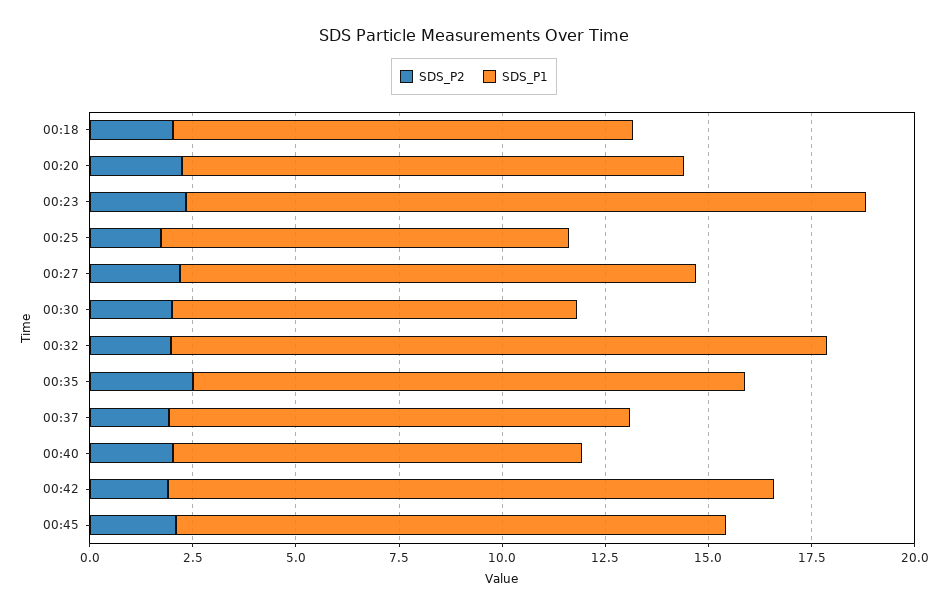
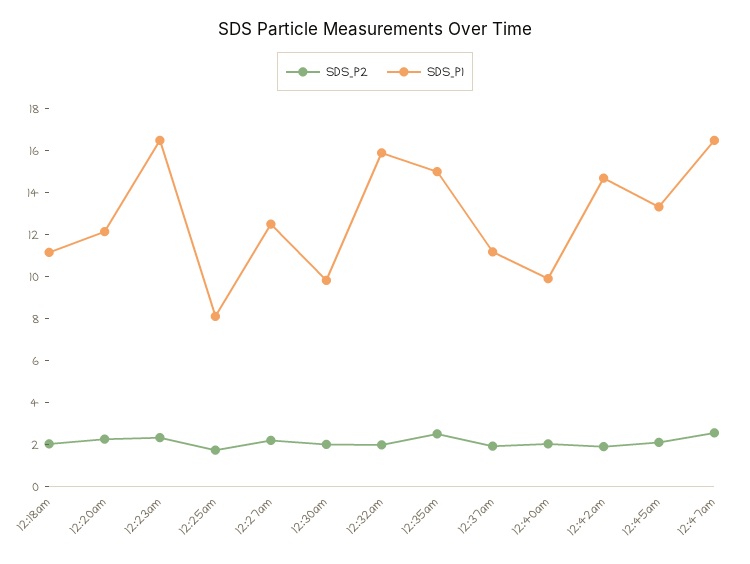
SDS_P1, 00:25: 10 -> 8
SDS_P1, 00:35: 13.5 -> 15
SDS_P2, 12:47am: none -> 2.5
SDS_P1, 12:47am: none -> 16.5

